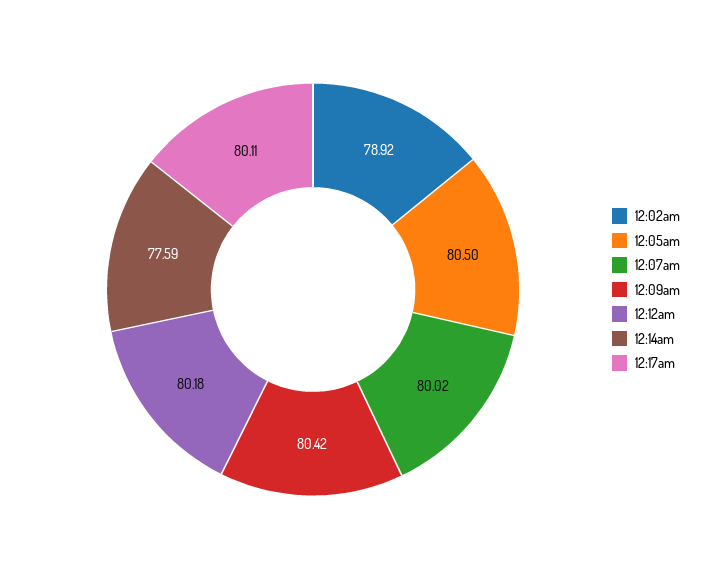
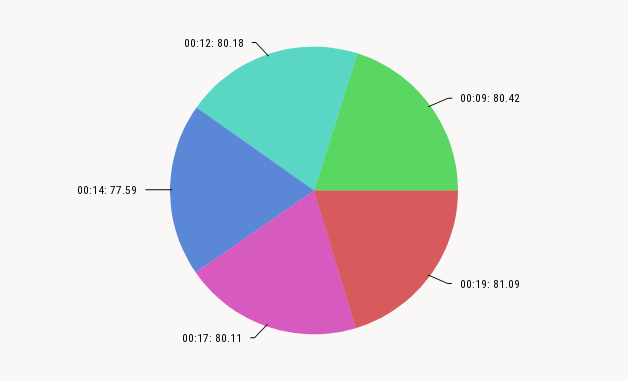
12:02am: 78.92 -> none
12:05am: 80.5 -> none
12:07am: 80.02 -> none
00:19: none -> 81.09

